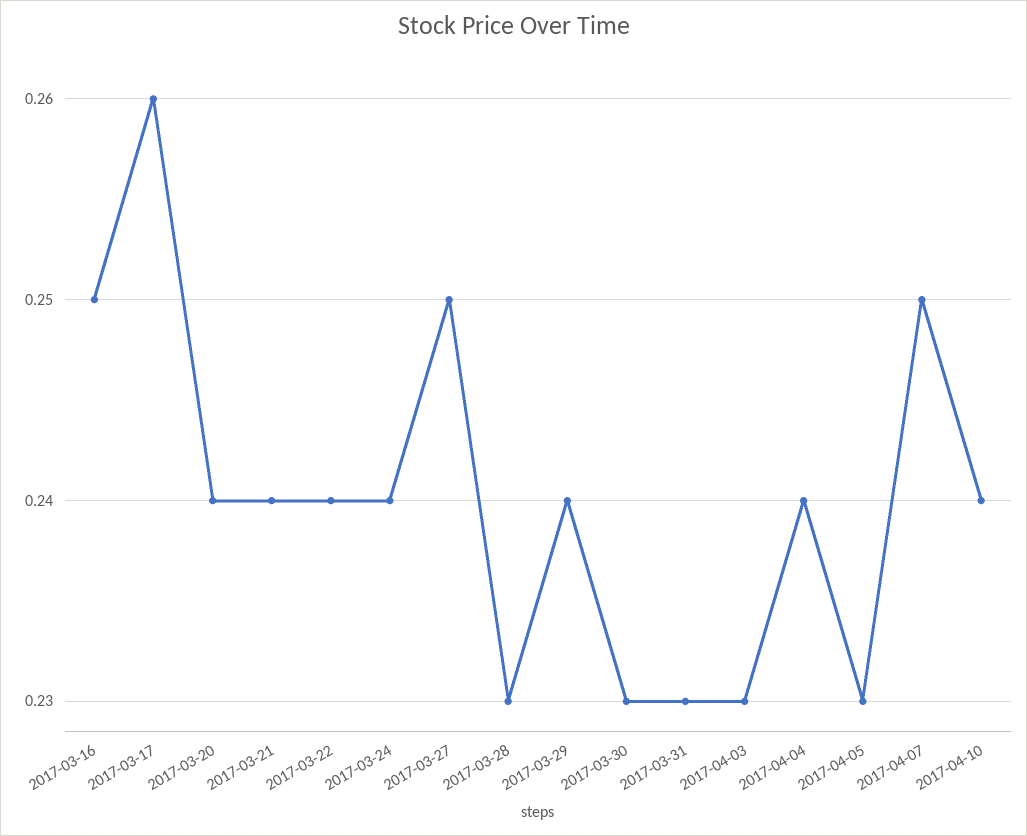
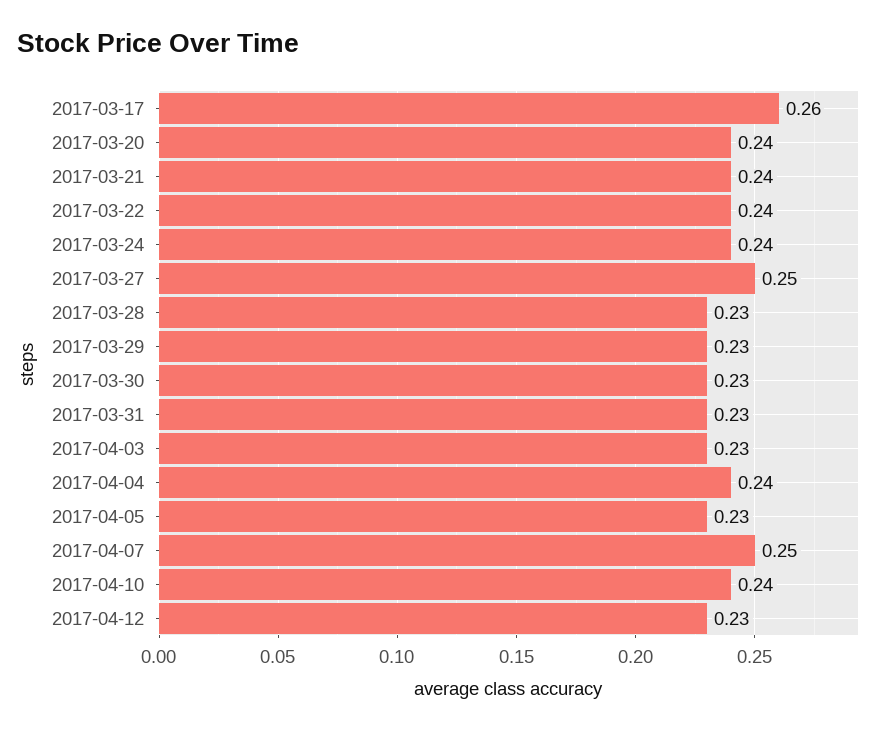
2017-03-16: 0.25 -> none
2017-03-29: 0.24 -> 0.23
2017-04-12: none -> 0.23

